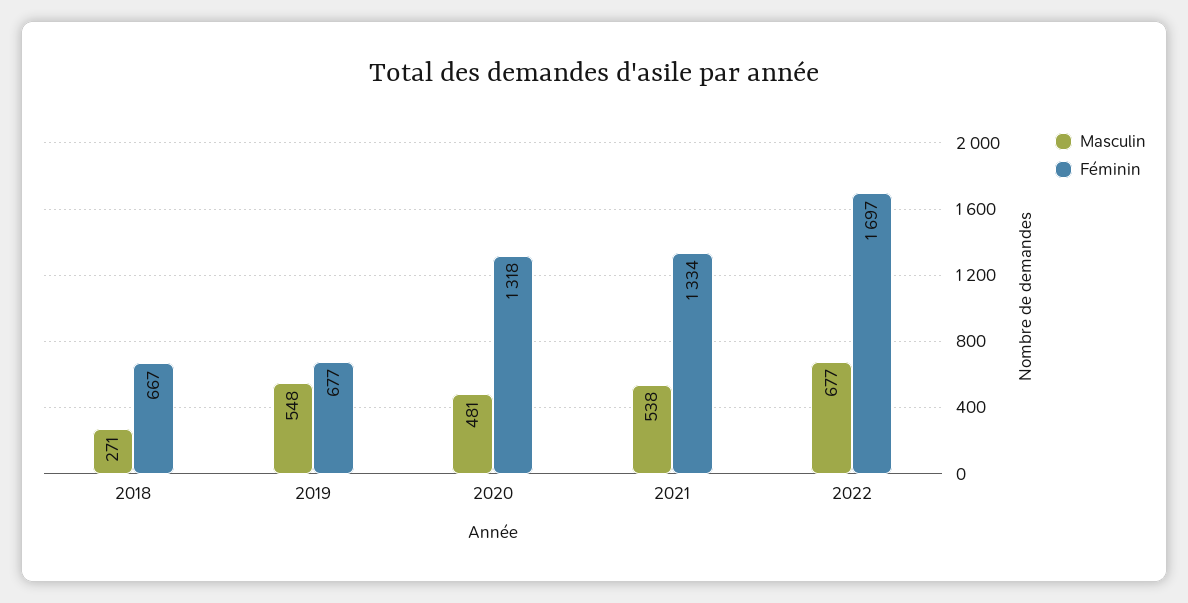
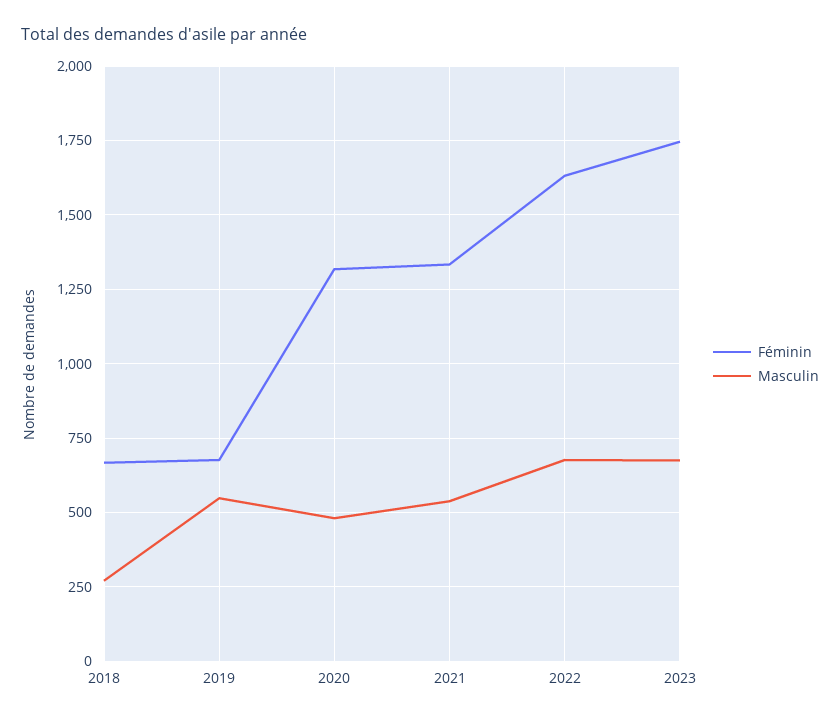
Féminin, 2022: 1697 -> 1625
Féminin, 2023: none -> 1750
Masculin, 2023: none -> 675

